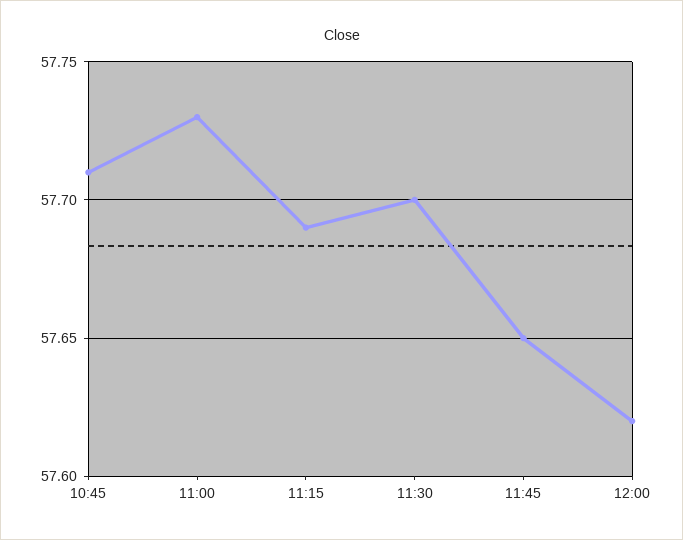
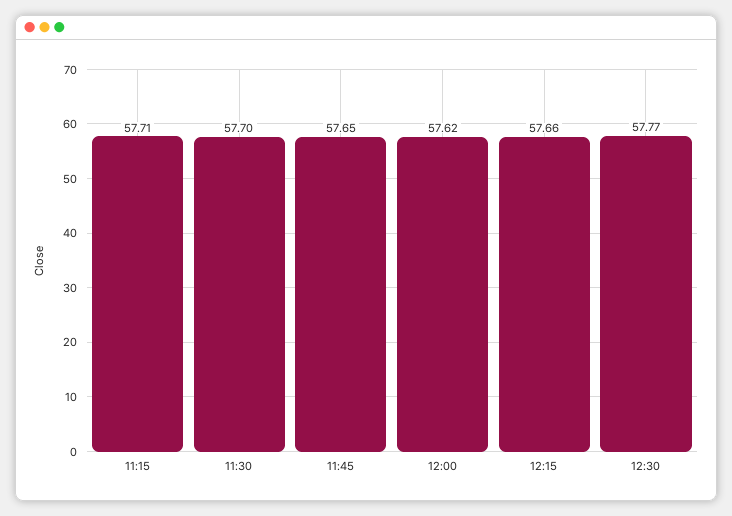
10:45: 57.71 -> none
11:00: 57.73 -> none
11:15: 57.69 -> 57.71
12:15: none -> 57.66
12:30: none -> 57.77

